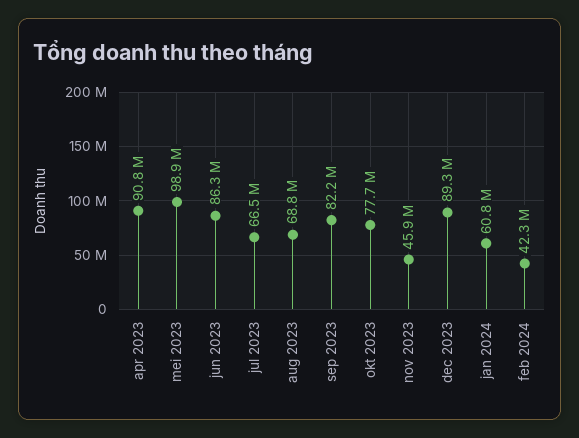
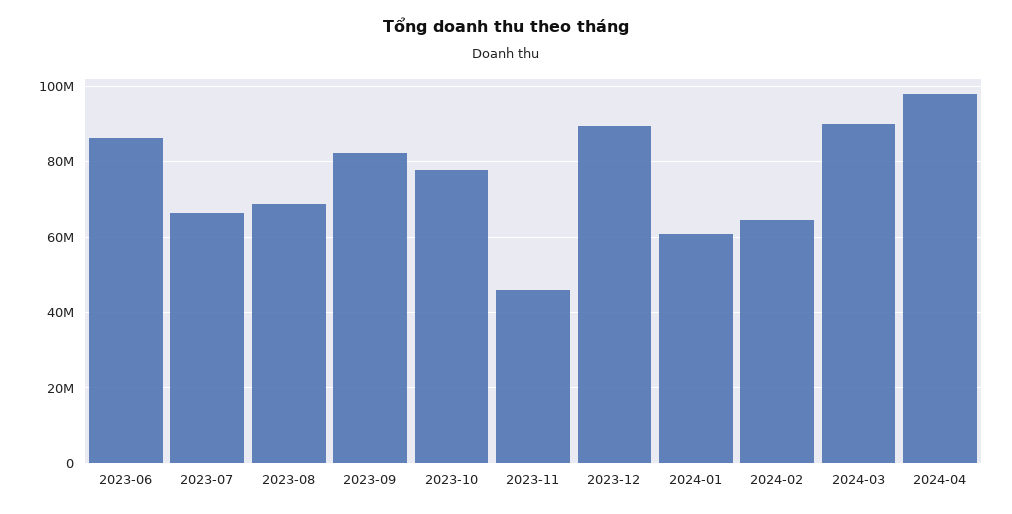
apr 2023: 90800000 -> none
mei 2023: 98900000 -> none
feb 2024: 42300000 -> 64000000
2024-03: none -> 90000000
2024-04: none -> 98000000

